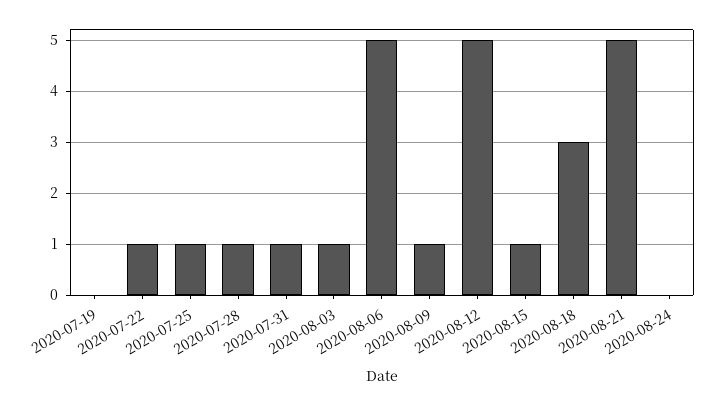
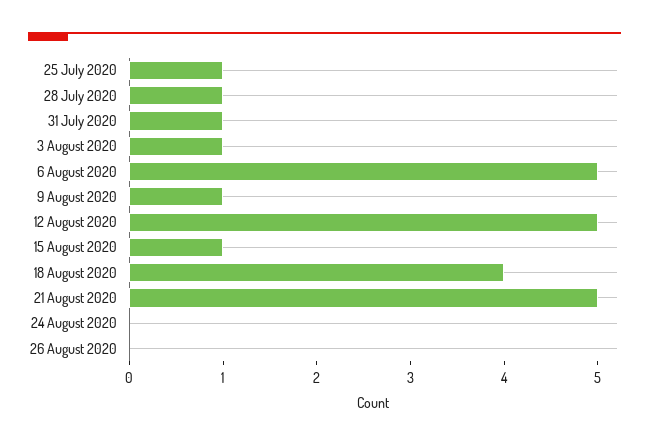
2020-07-19: 0 -> none
2020-07-22: 1 -> none
2020-08-18: 3 -> 4
26 August 2020: none -> 0

